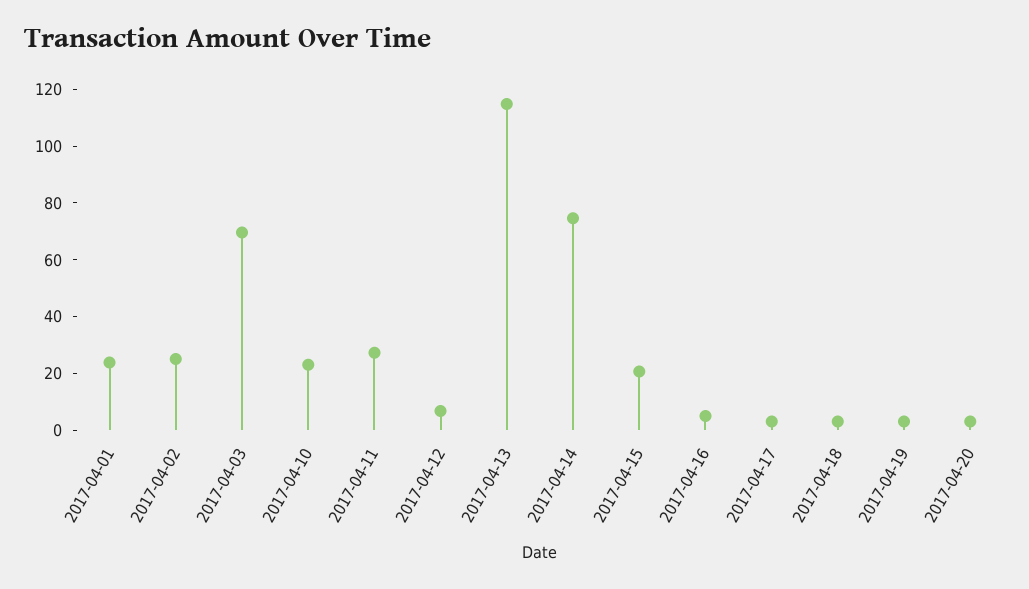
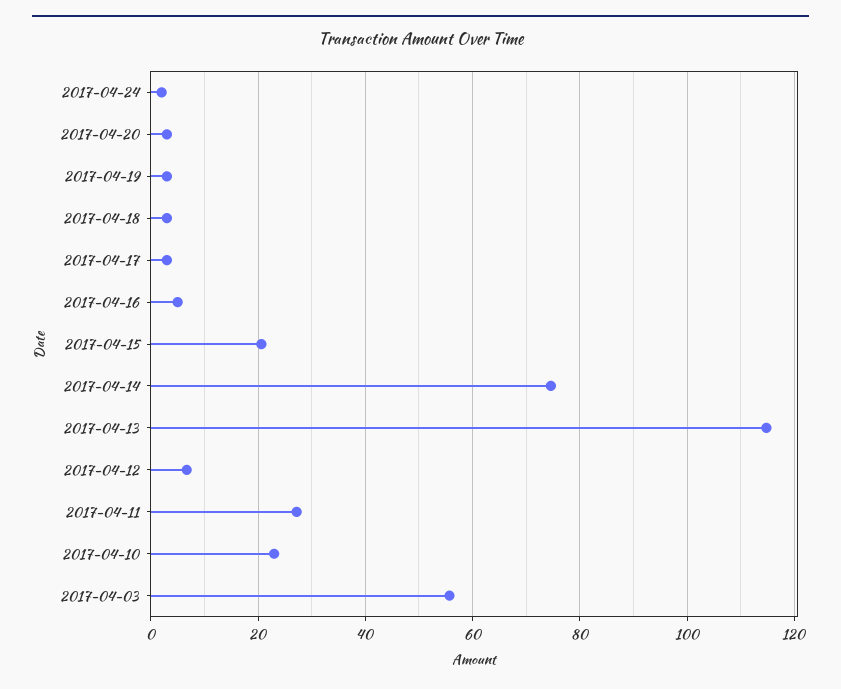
2017-04-01: 25 -> none
2017-04-02: 25 -> none
2017-04-03: 70 -> 56
2017-04-24: none -> 2

